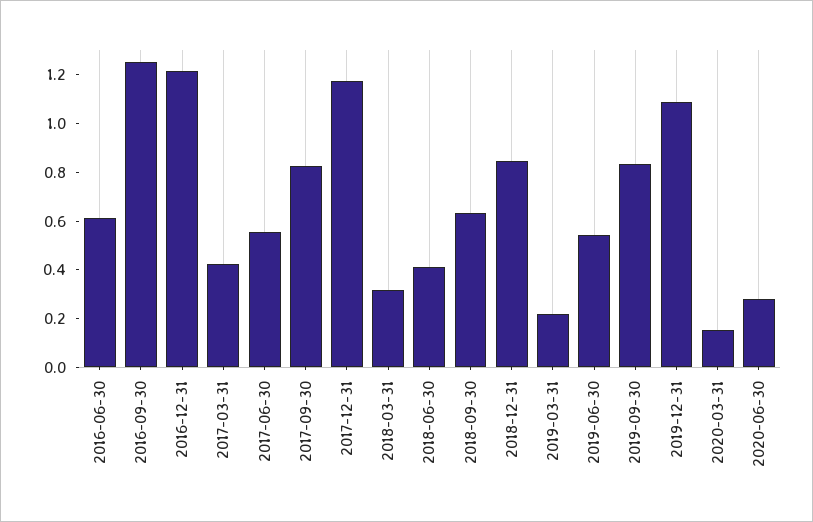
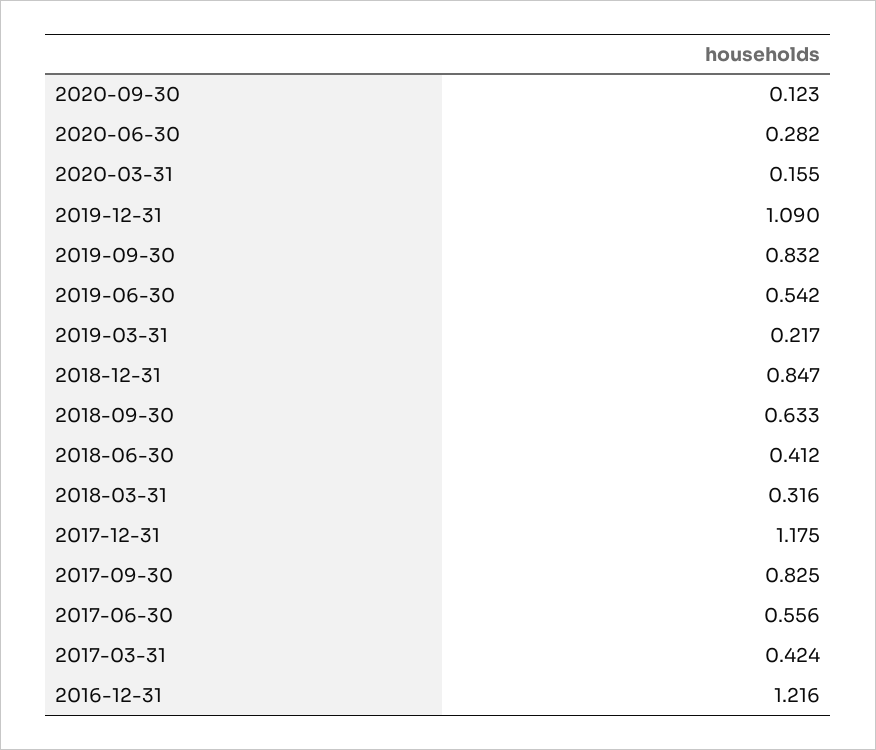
2016-06-30: 0.6 -> none
2016-09-30: 1.25 -> none
2020-09-30: none -> 0.123

